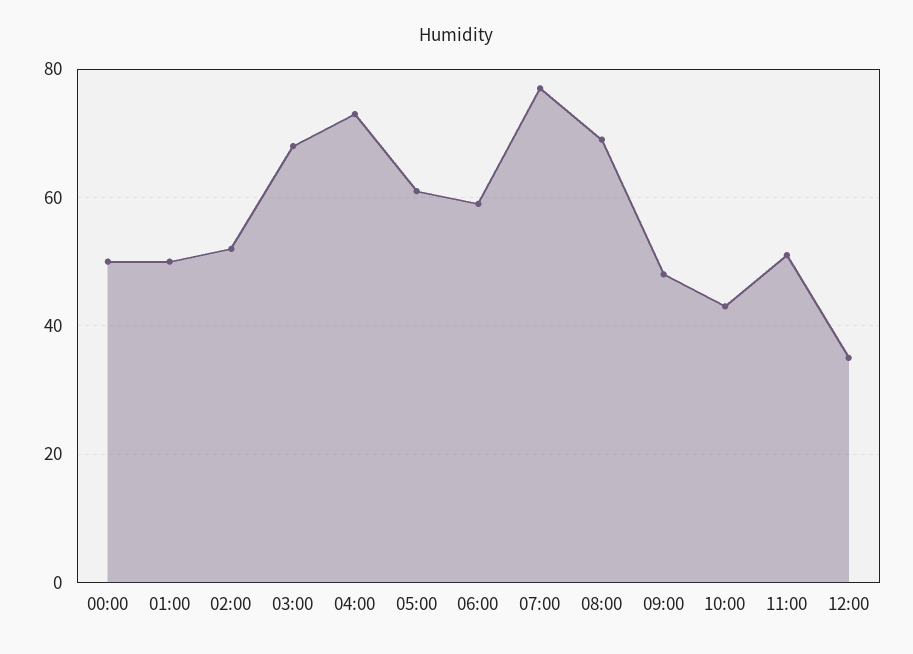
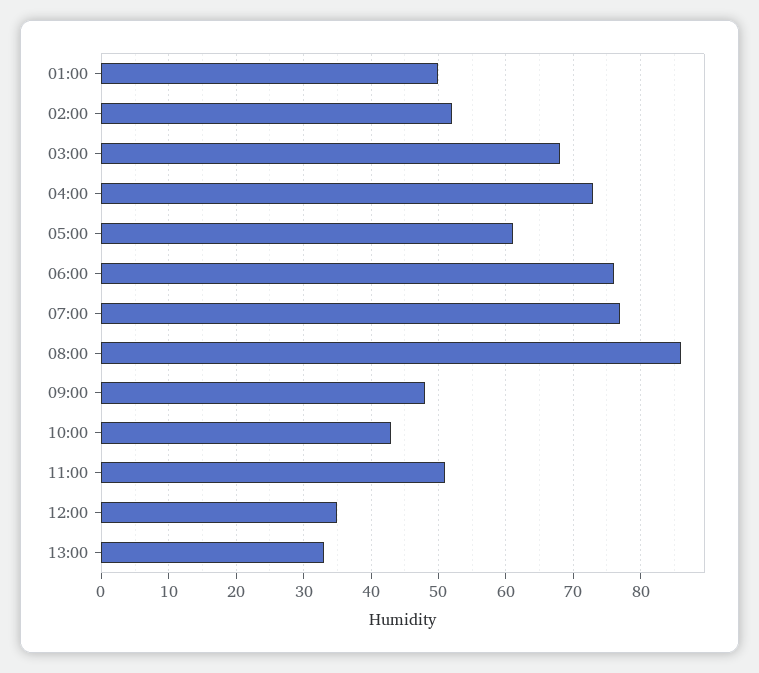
00:00: 50 -> none
06:00: 60 -> 76
08:00: 70 -> 86
13:00: none -> 33

